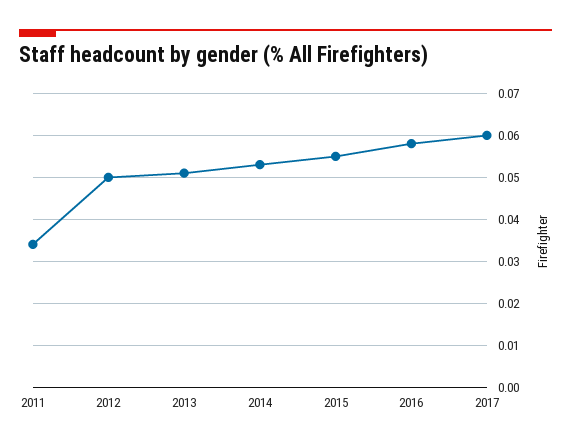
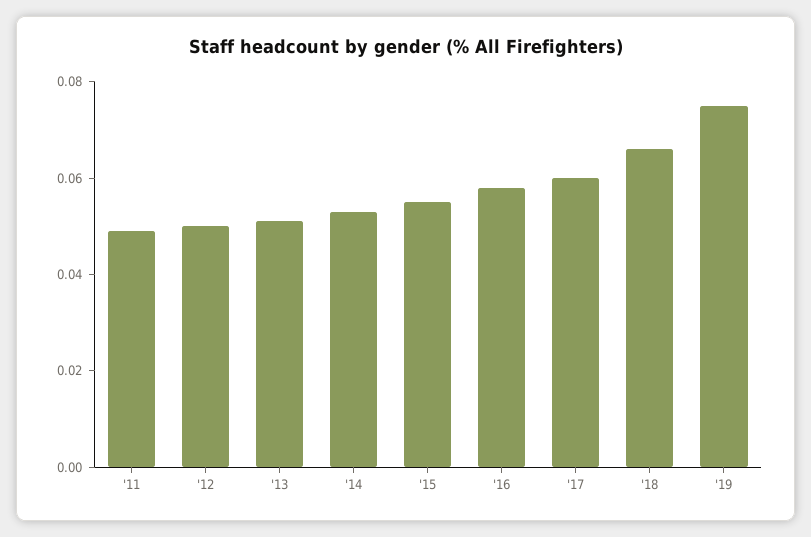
2011: 0.035 -> 0.05
'18: none -> 0.065
'19: none -> 0.075

